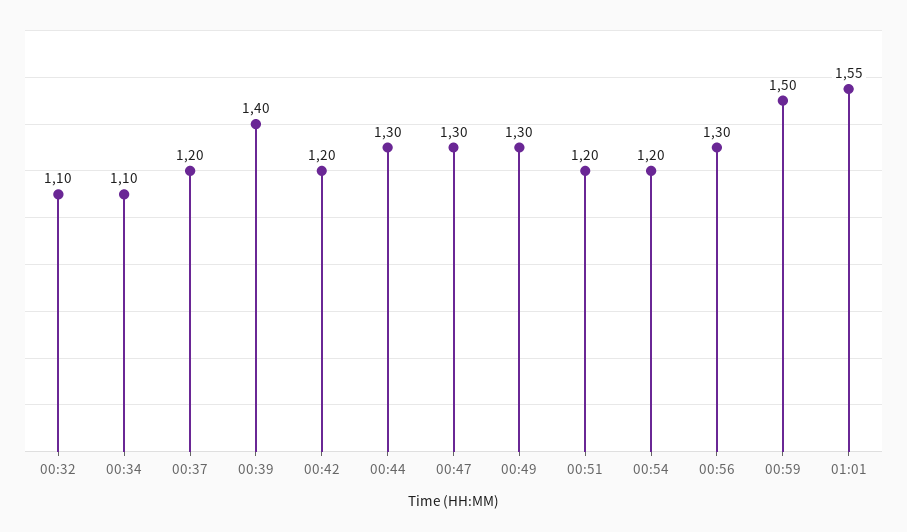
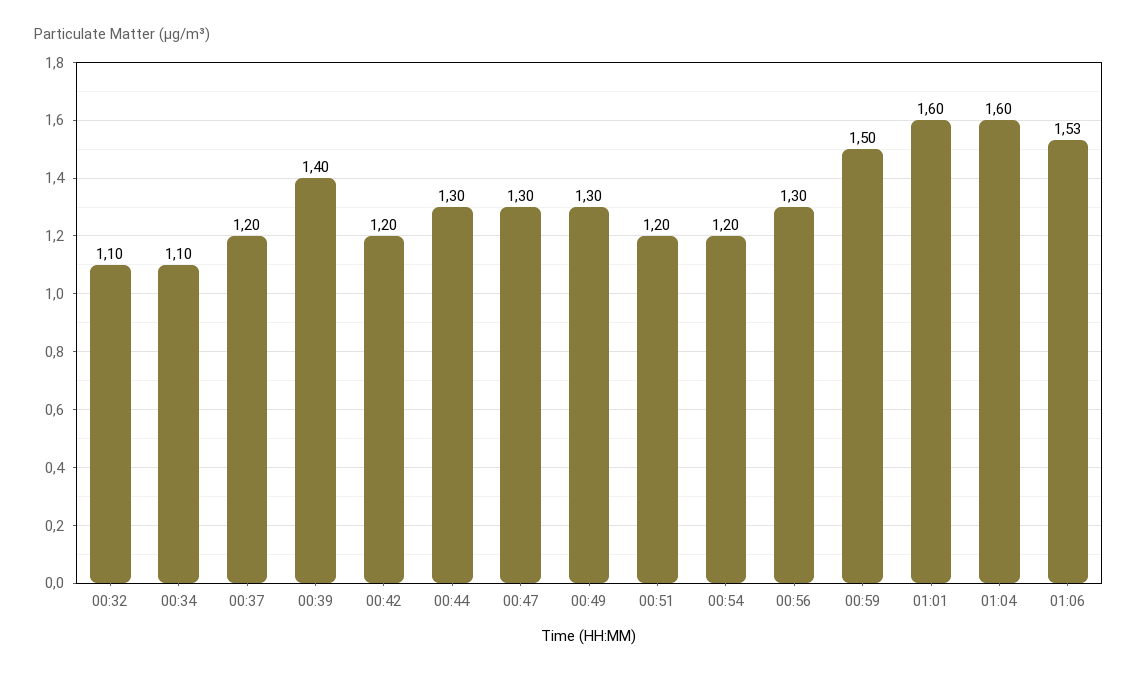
01:01: 1.55 -> 1.6
01:04: none -> 1.6
01:06: none -> 1.53

